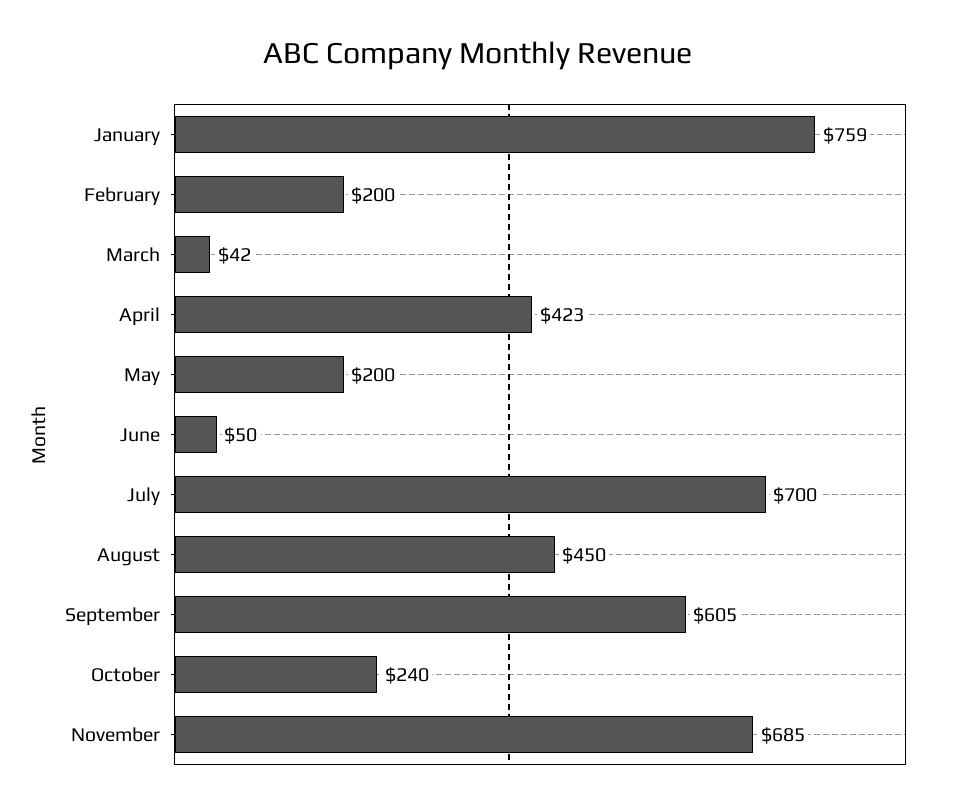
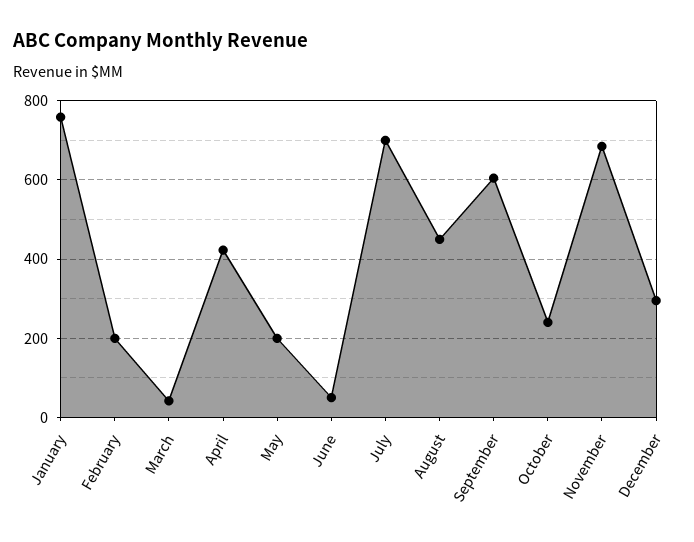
December: none -> 300

